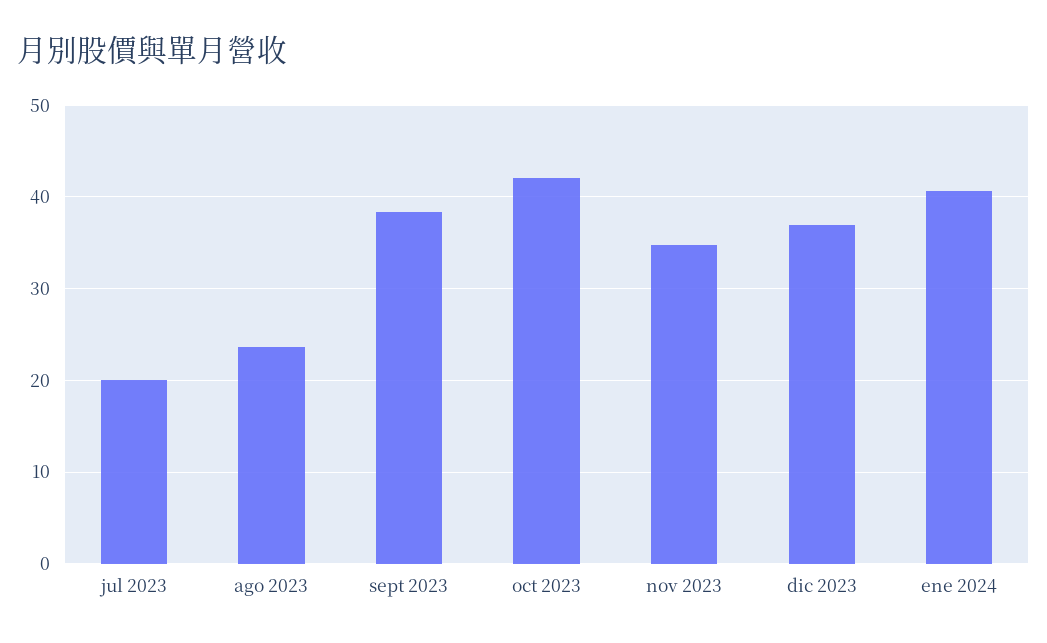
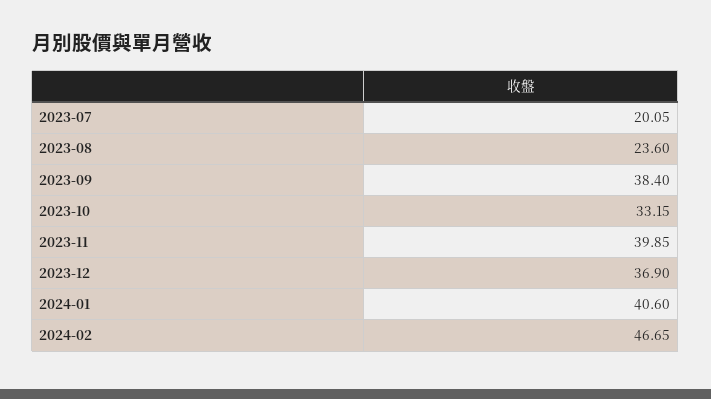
oct 2023: 42 -> 33.15
nov 2023: 35 -> 39.85
2024-02: none -> 46.65

